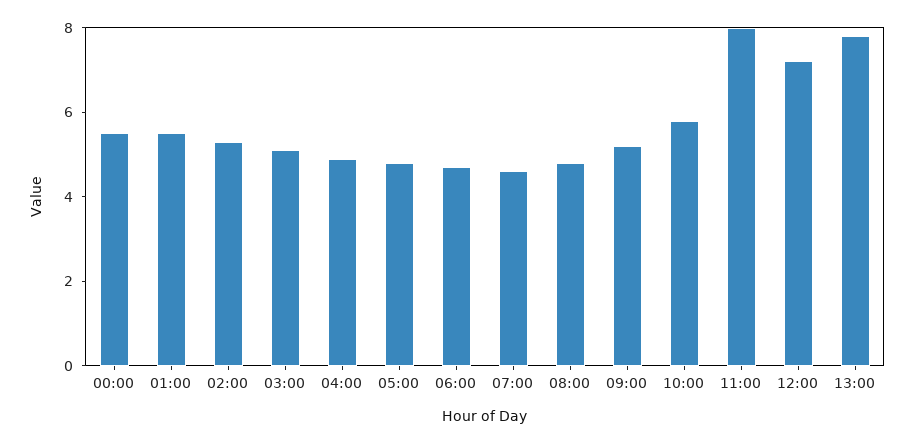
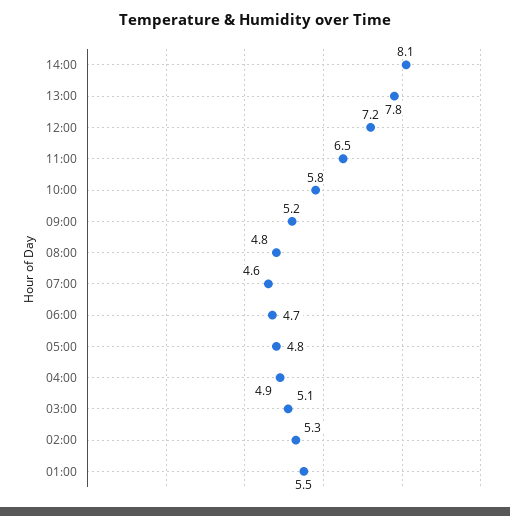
00:00: 5.5 -> none
11:00: 8 -> 6.5
14:00: none -> 8.1

